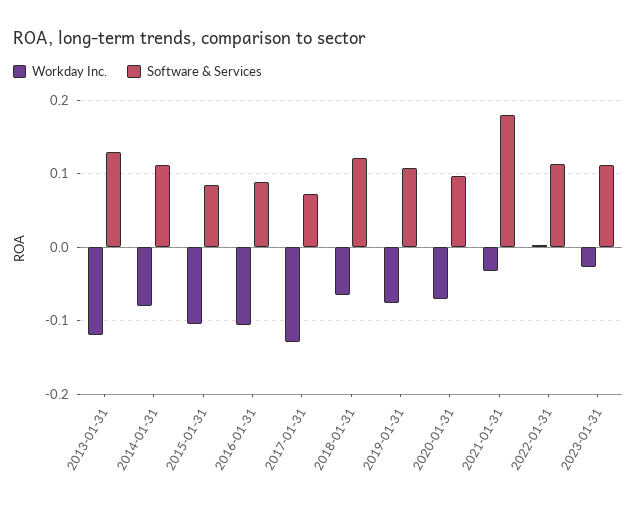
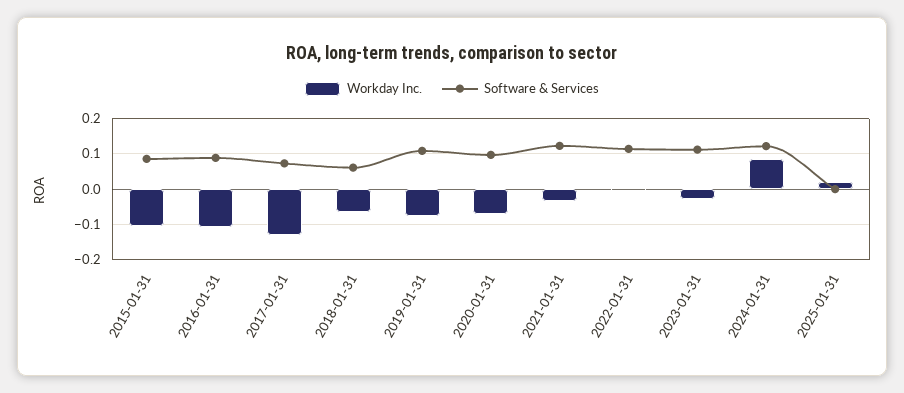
Workday Inc., 2013-01-31: -0.12 -> none
Software & Services, 2013-01-31: 0.13 -> none
Workday Inc., 2014-01-31: -0.08 -> none
Software & Services, 2014-01-31: 0.11 -> none
Software & Services, 2018-01-31: 0.12 -> 0.06
Software & Services, 2021-01-31: 0.18 -> 0.12
Workday Inc., 2024-01-31: none -> 0.08
Software & Services, 2024-01-31: none -> 0.12
Workday Inc., 2025-01-31: none -> 0.02
Software & Services, 2025-01-31: none -> 0

